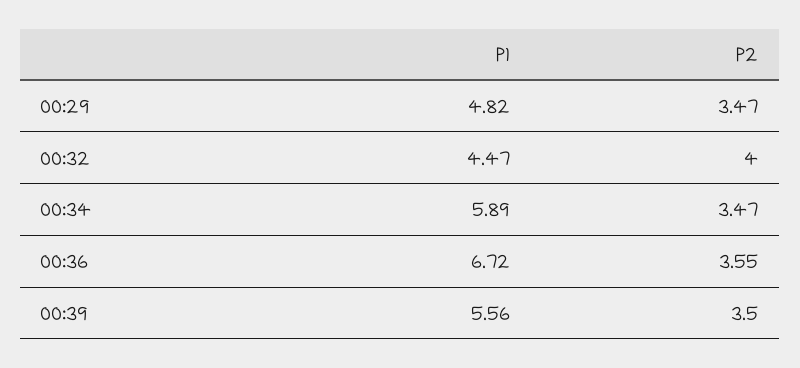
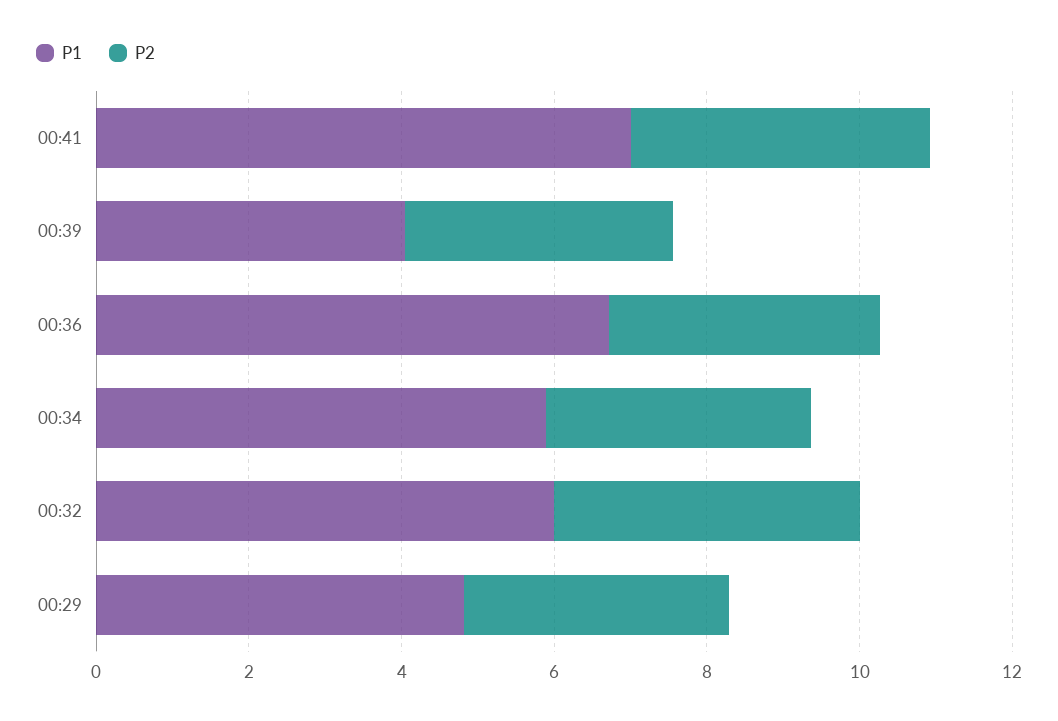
P1, 00:32: 4.47 -> 6
P1, 00:39: 5.56 -> 4
P1, 00:41: none -> 7
P2, 00:41: none -> 4

